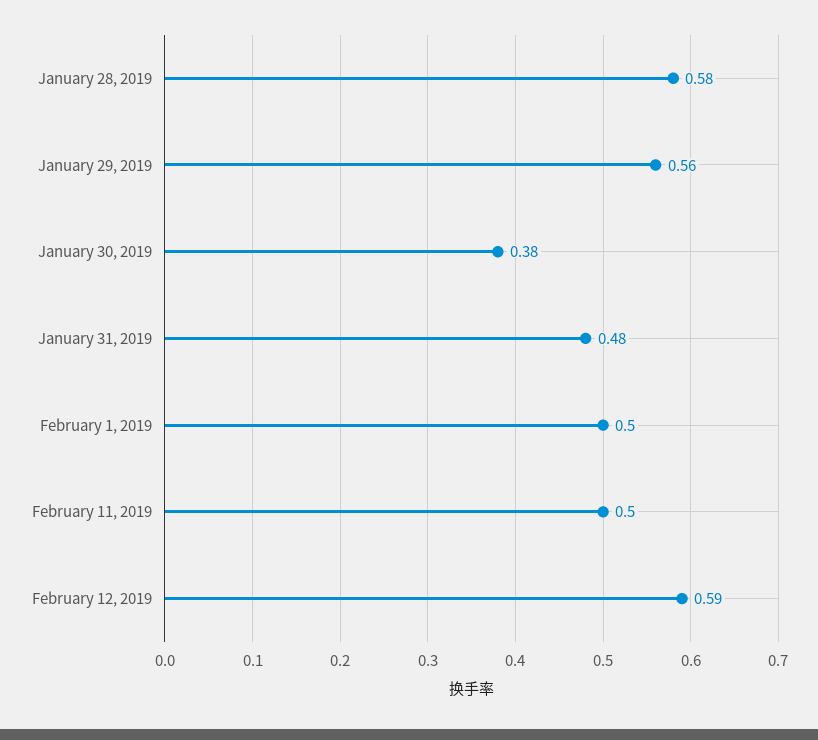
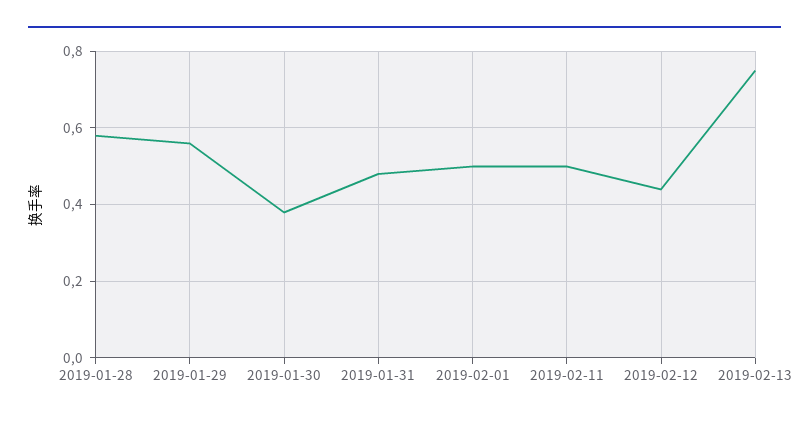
February 12, 2019: 0.59 -> 0.45
2019-02-13: none -> 0.75

